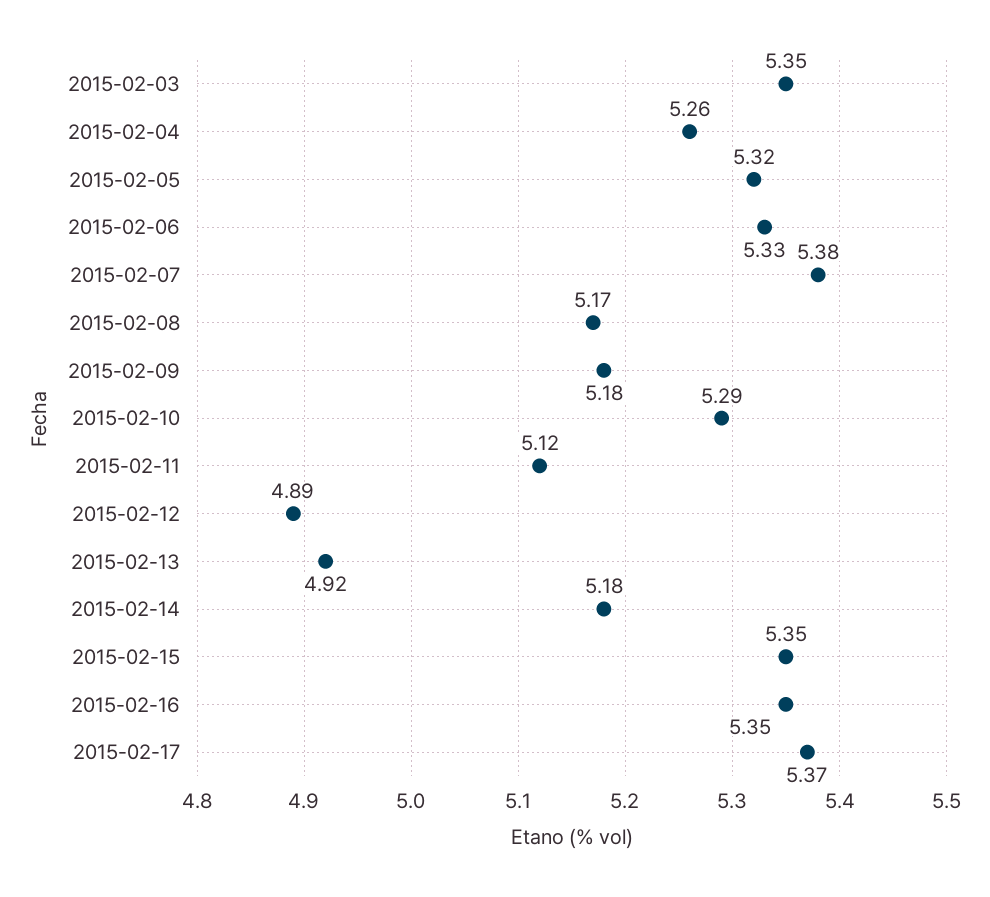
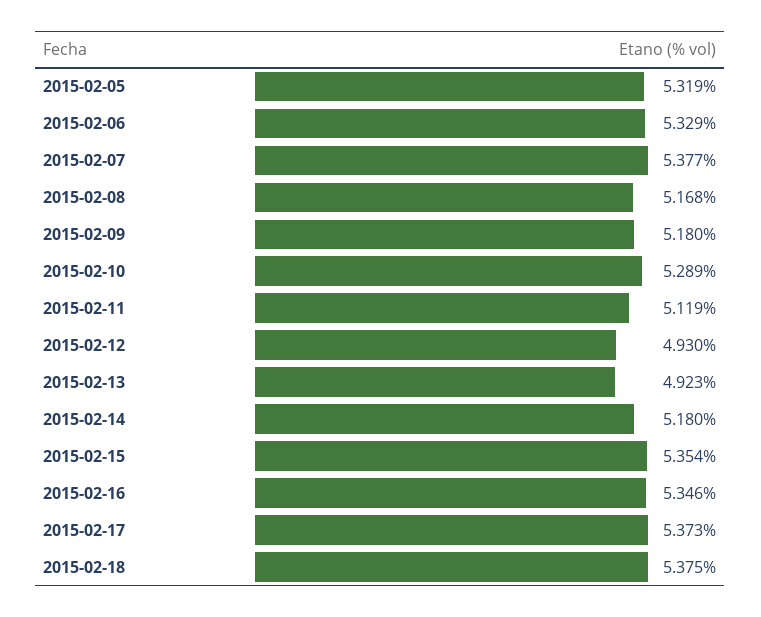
2015-02-03: 5.35 -> none
2015-02-04: 5.26 -> none
2015-02-12: 4.89 -> 4.93
2015-02-18: none -> 5.375

